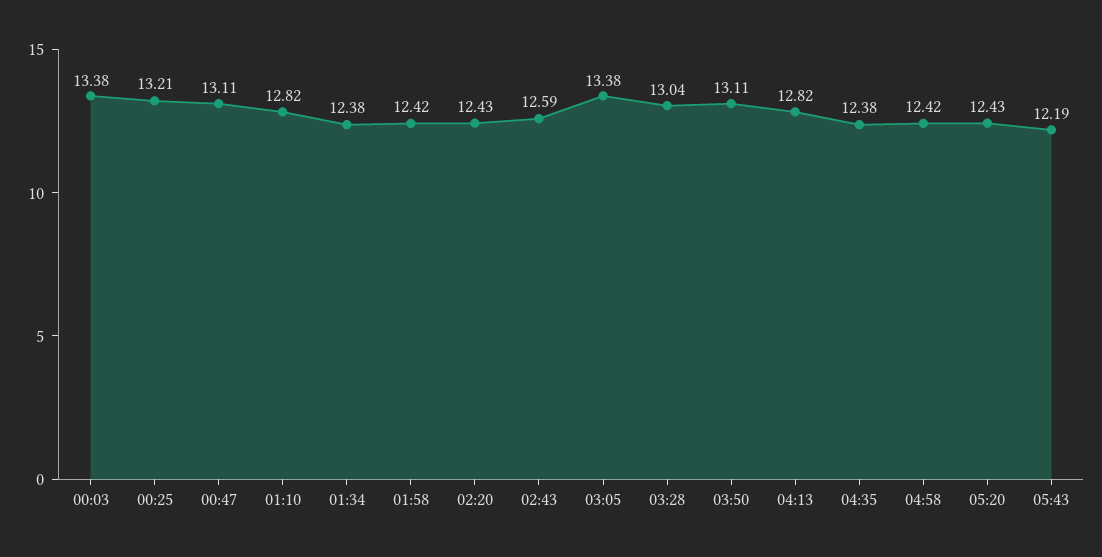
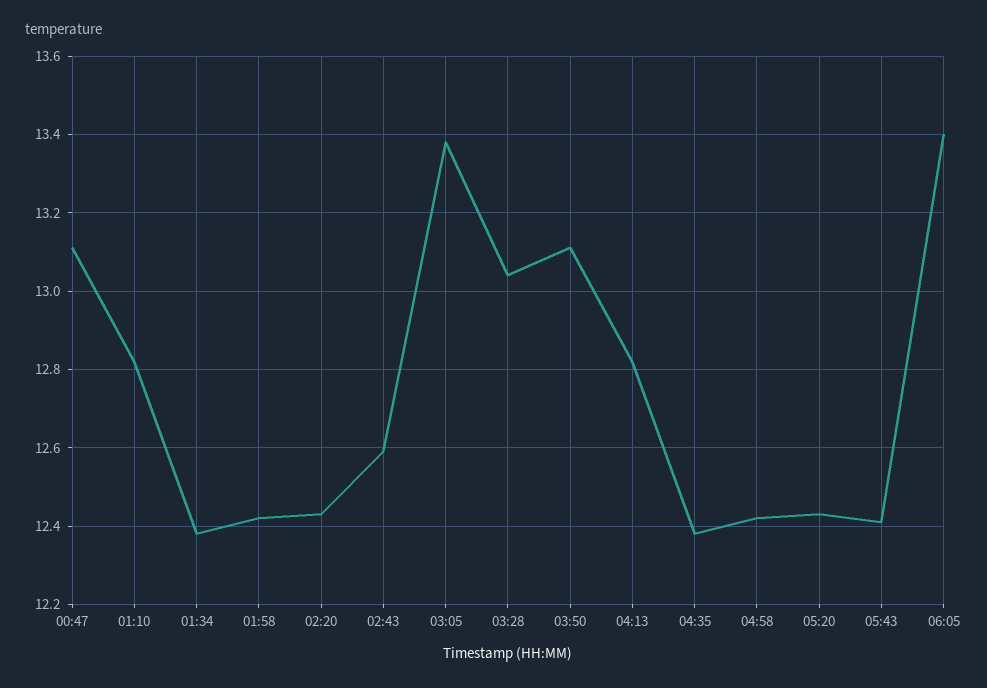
00:03: 13.38 -> none
00:25: 13.21 -> none
05:43: 12.19 -> 12.4
06:05: none -> 13.4

